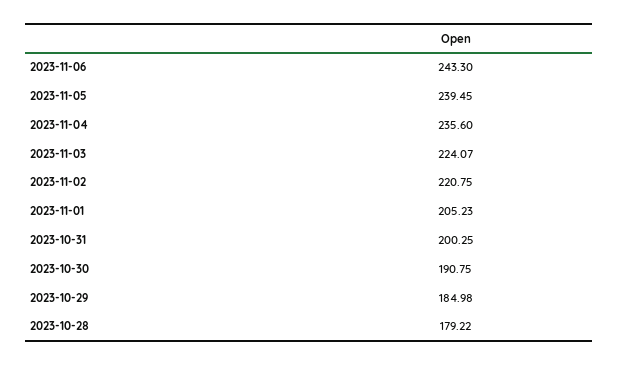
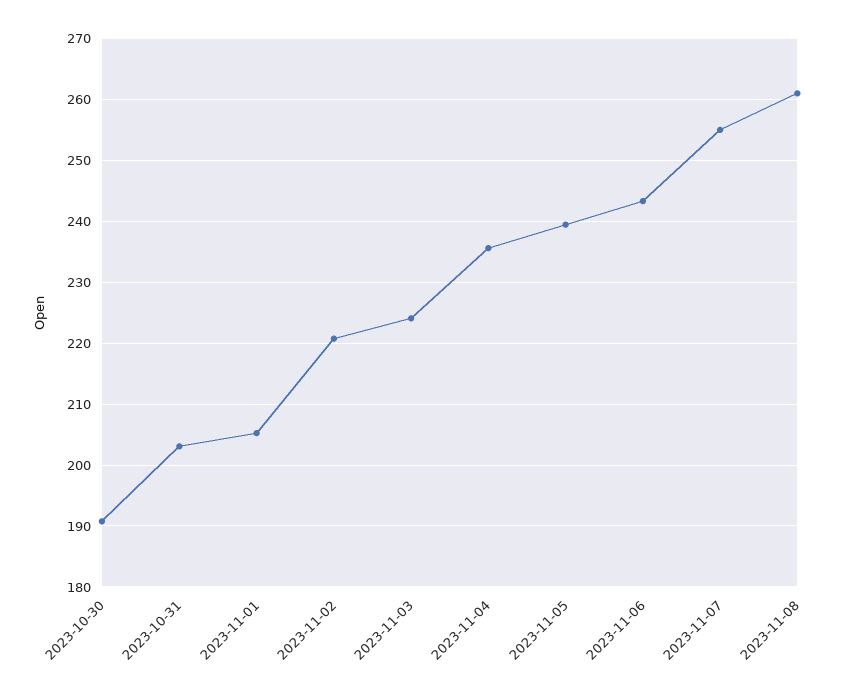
2023-10-31: 200.25 -> 203
2023-10-29: 184.98 -> none
2023-10-28: 179.22 -> none
2023-11-07: none -> 255
2023-11-08: none -> 261

